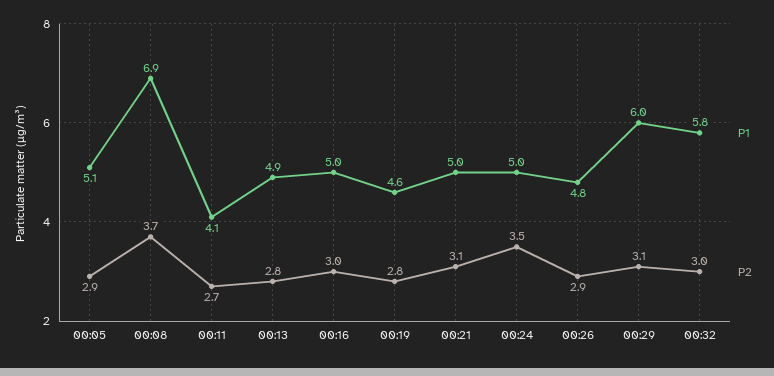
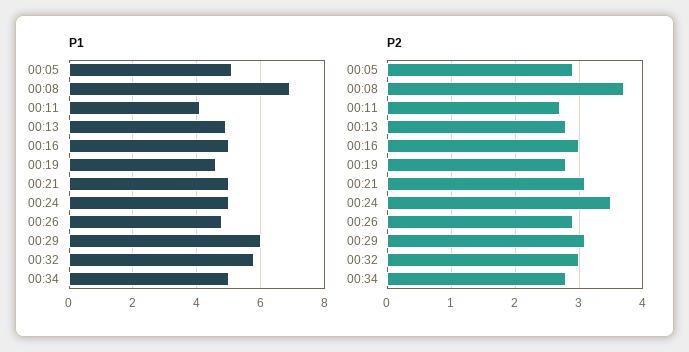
P1, 00:34: none -> 5
P2, 00:34: none -> 2.8

